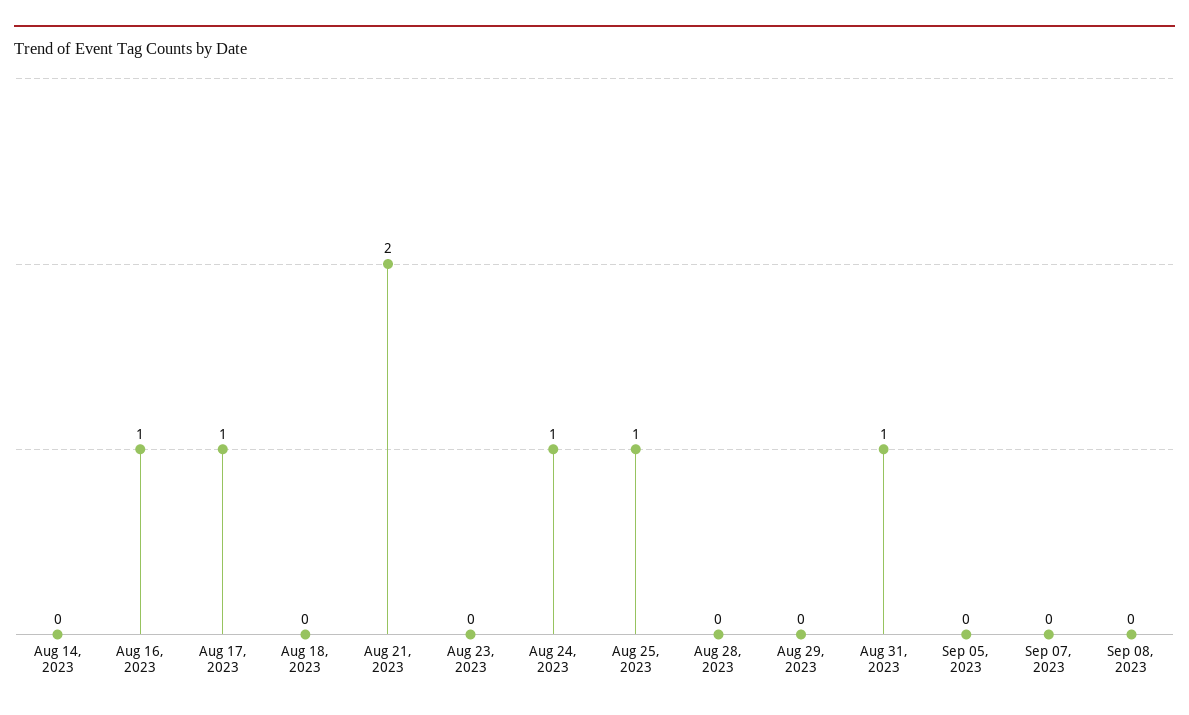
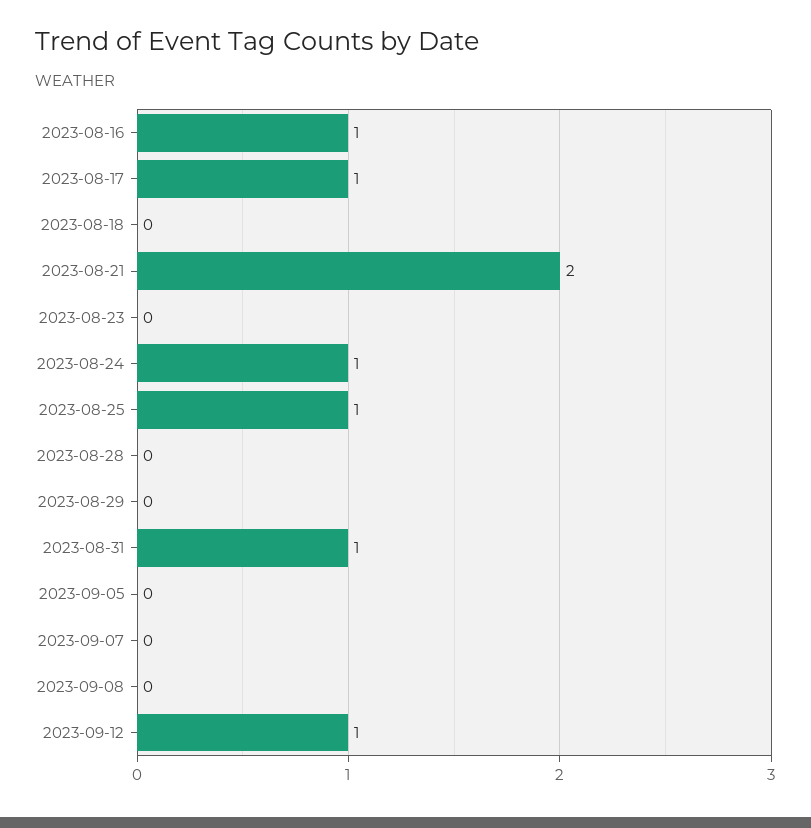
Aug 14, 2023: 0 -> none
2023-09-12: none -> 1

